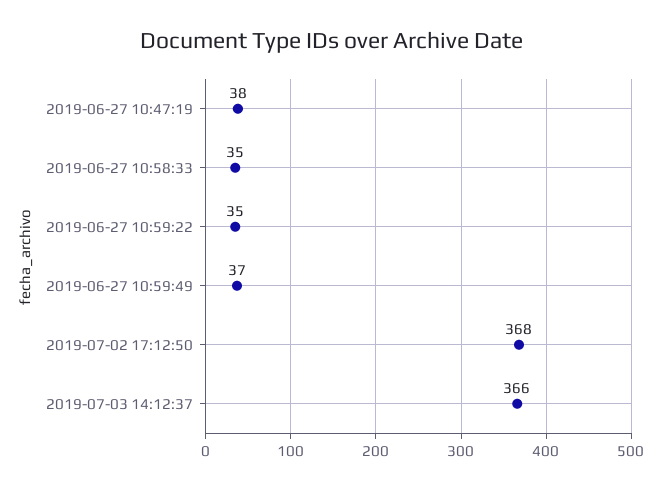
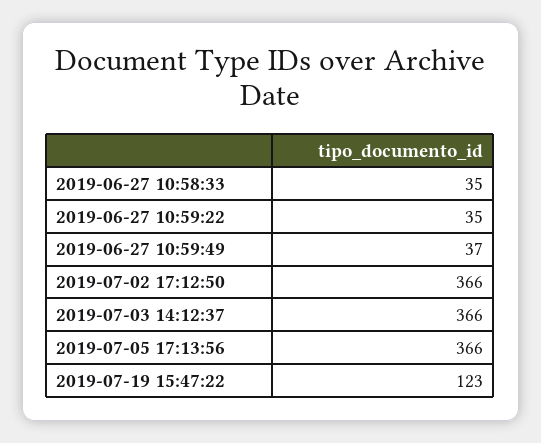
2019-06-27 10:47:19: 38 -> none
2019-07-02 17:12:50: 368 -> 366
2019-07-05 17:13:56: none -> 366
2019-07-19 15:47:22: none -> 123

